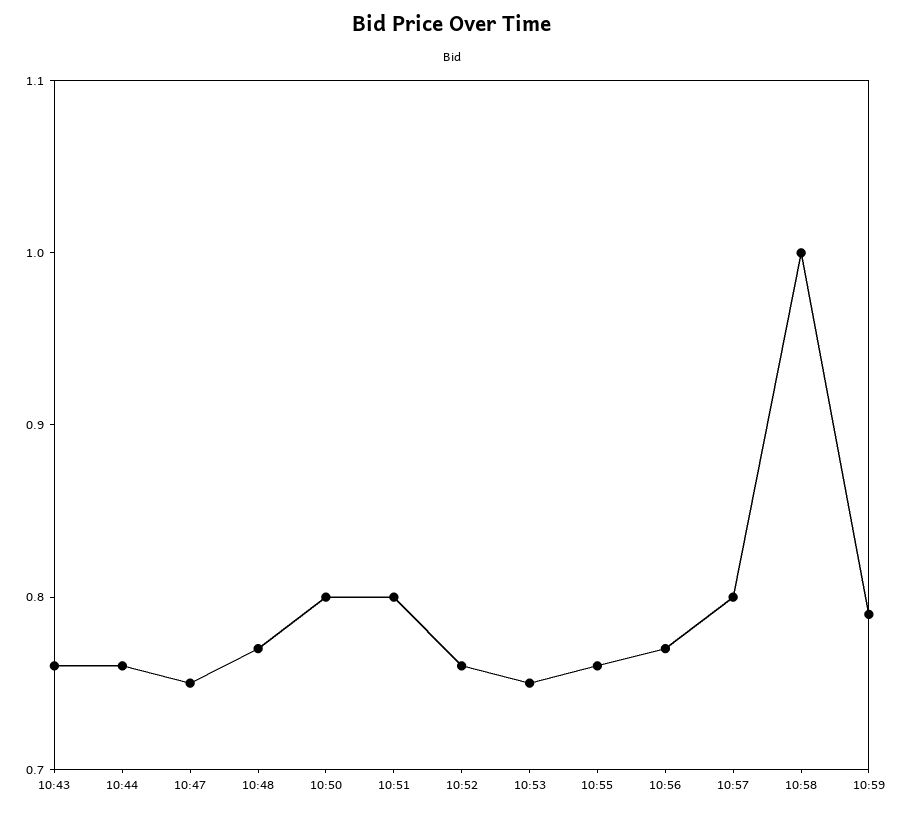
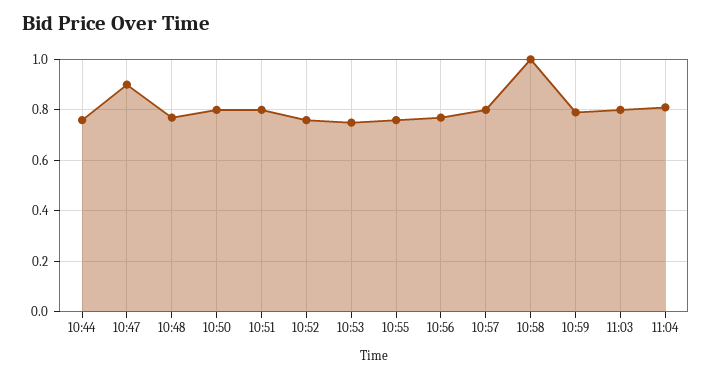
10:43: 0.76 -> none
10:47: 0.75 -> 0.9
11:03: none -> 0.8
11:04: none -> 0.8

